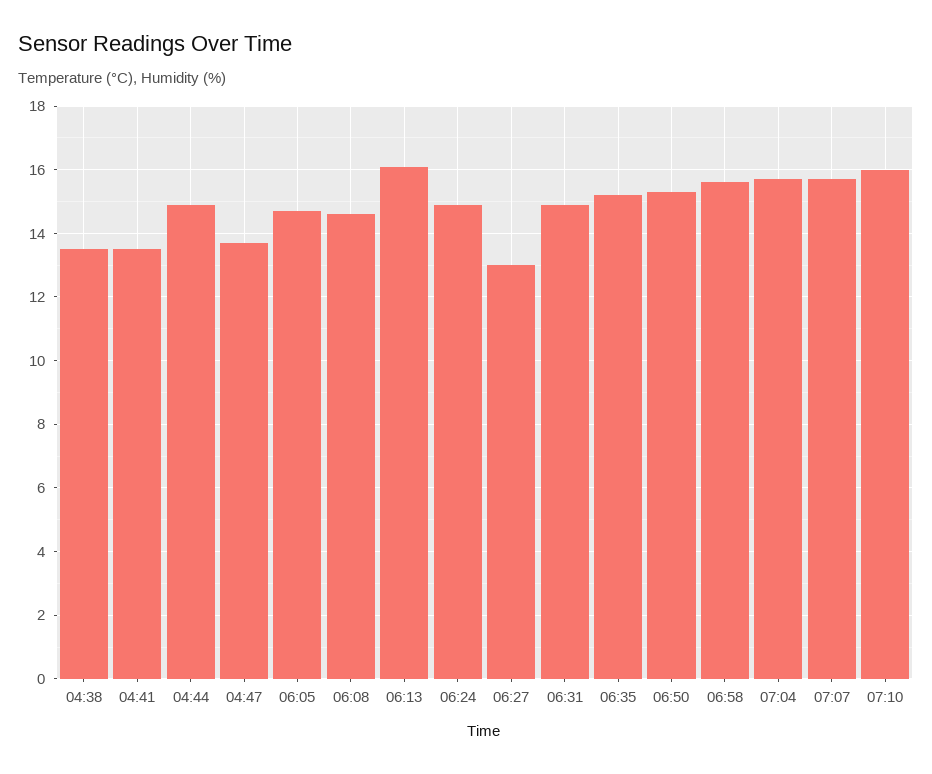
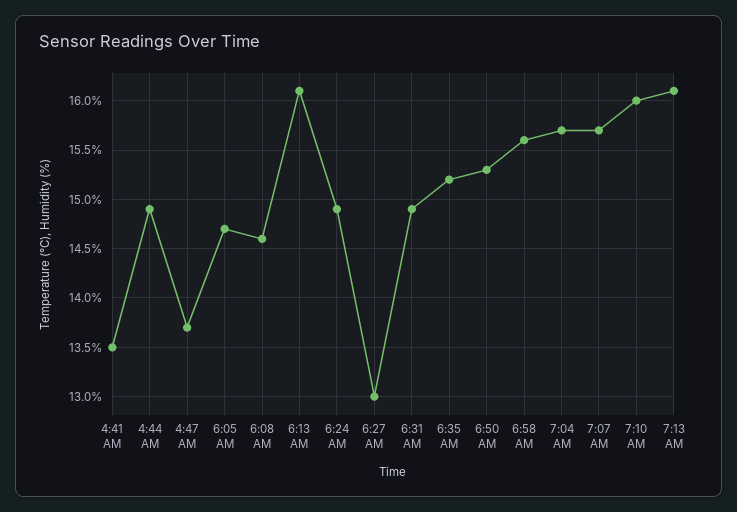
04:38: 13.5 -> none
7:13 AM: none -> 16.1

